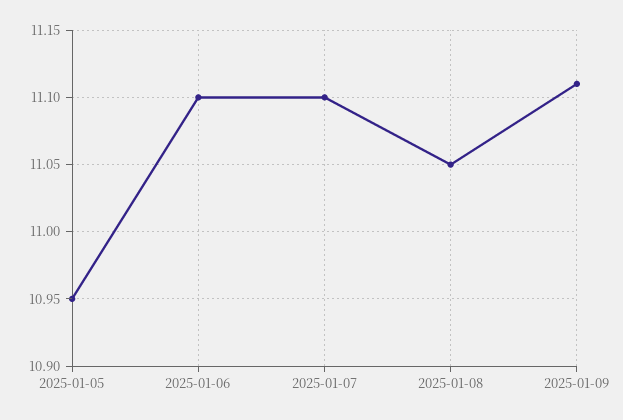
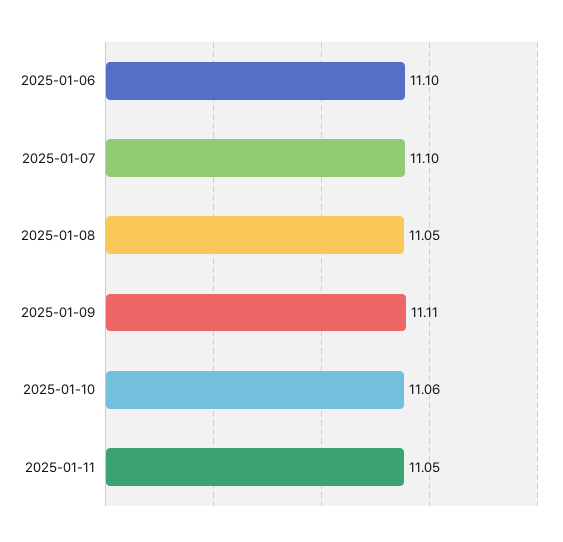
2025-01-05: 10.95 -> none
2025-01-10: none -> 11.06
2025-01-11: none -> 11.05

